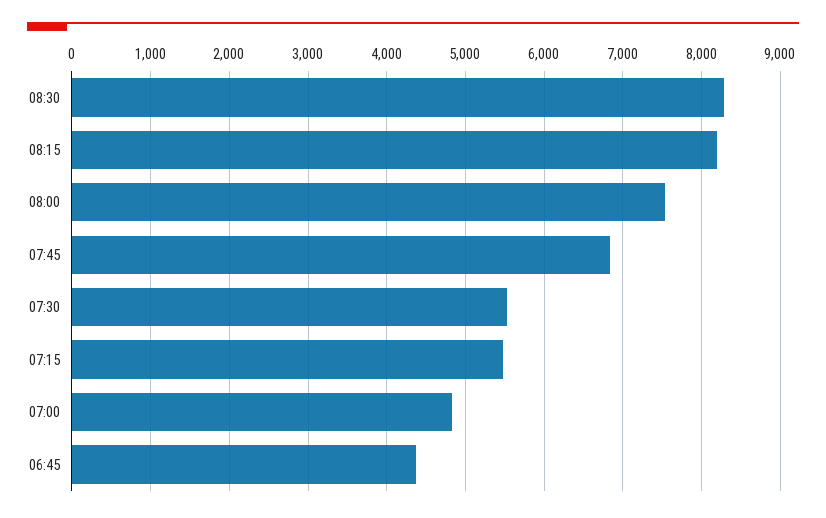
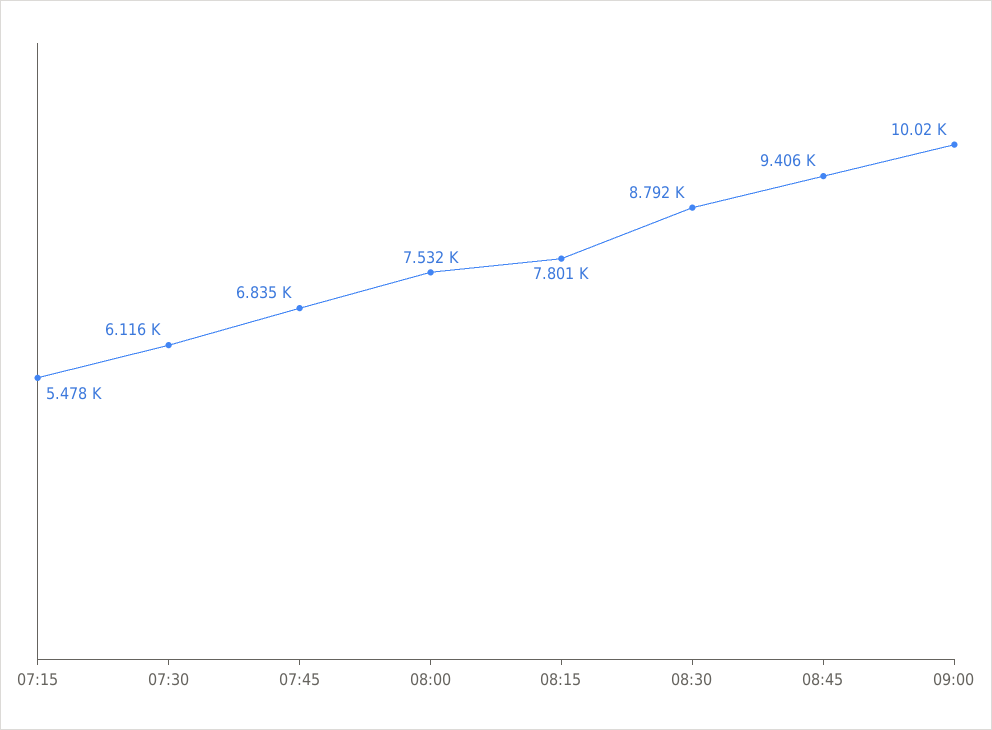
08:30: 8300 -> 8792
08:15: 8200 -> 7801
07:30: 5500 -> 6116
07:00: 4800 -> none
06:45: 4400 -> none
08:45: none -> 9406
09:00: none -> 10020

